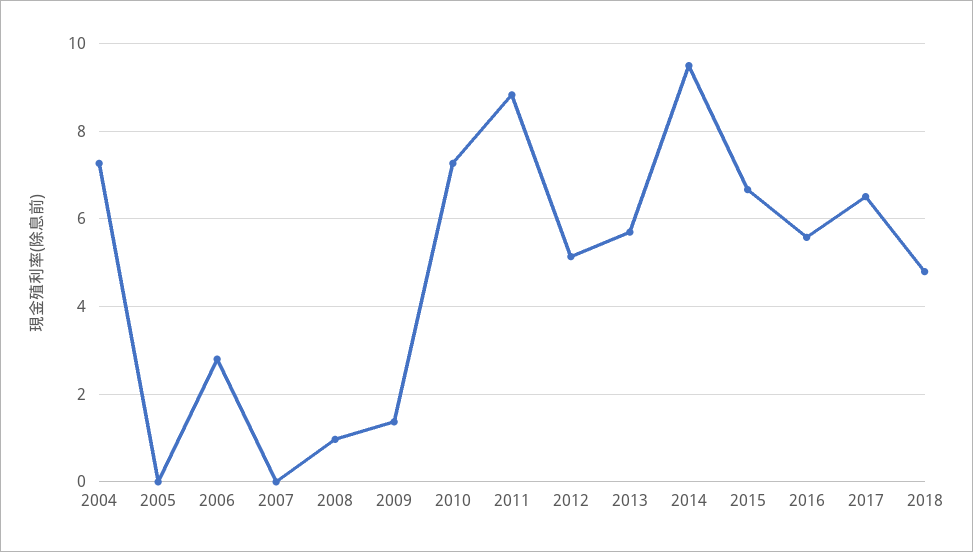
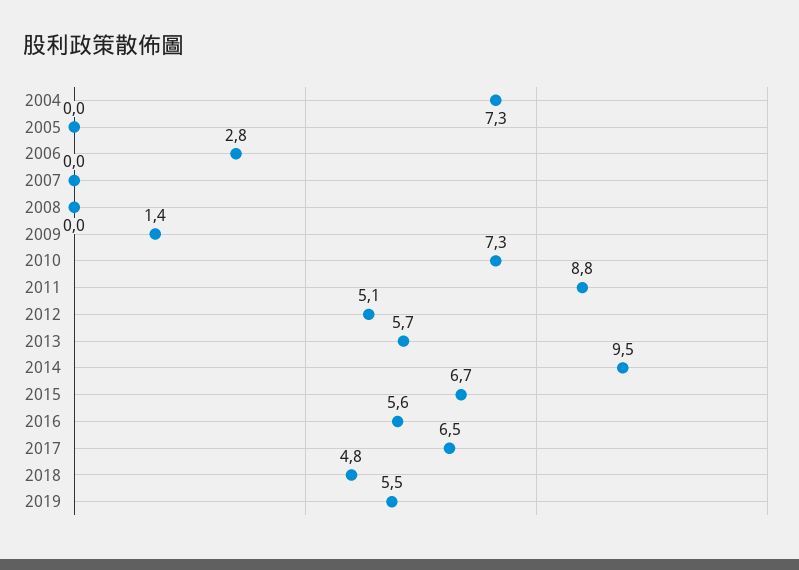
2008: 1 -> 0
2019: none -> 5.5

